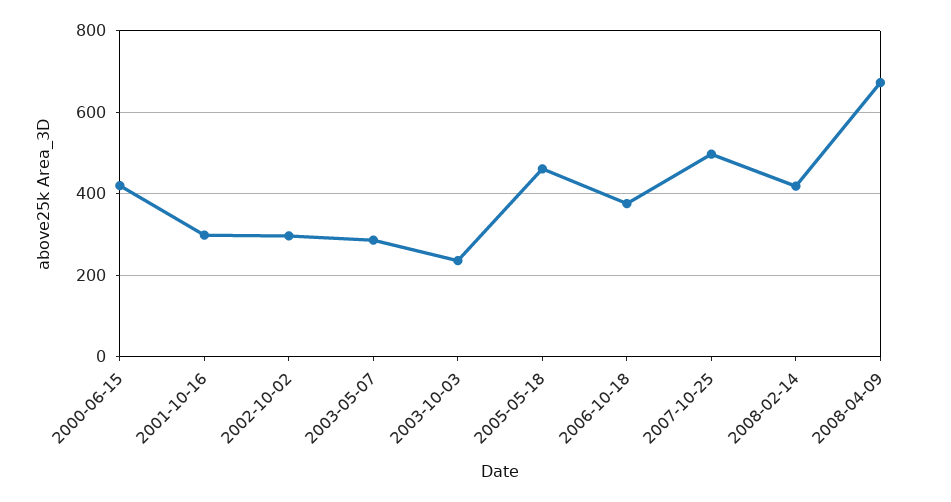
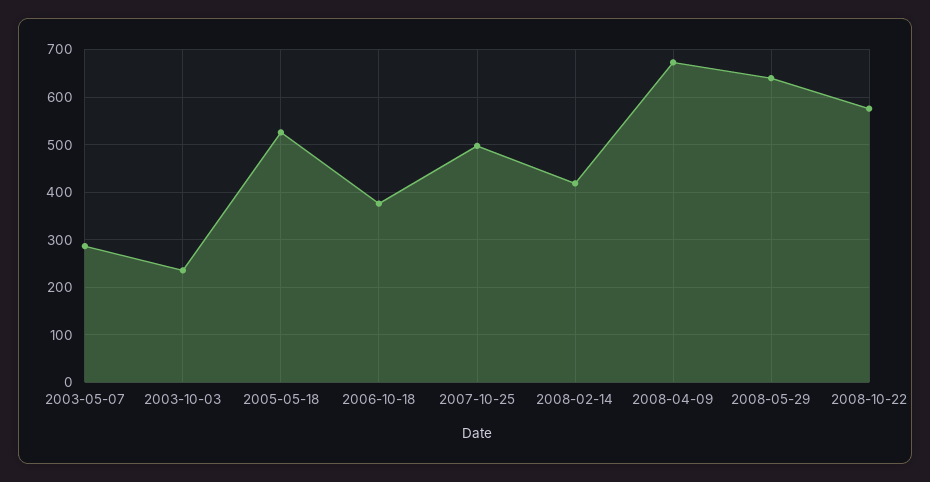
2000-06-15: 420 -> none
2001-10-16: 300 -> none
2002-10-02: 300 -> none
2005-05-18: 460 -> 520
2008-05-29: none -> 640
2008-10-22: none -> 580

